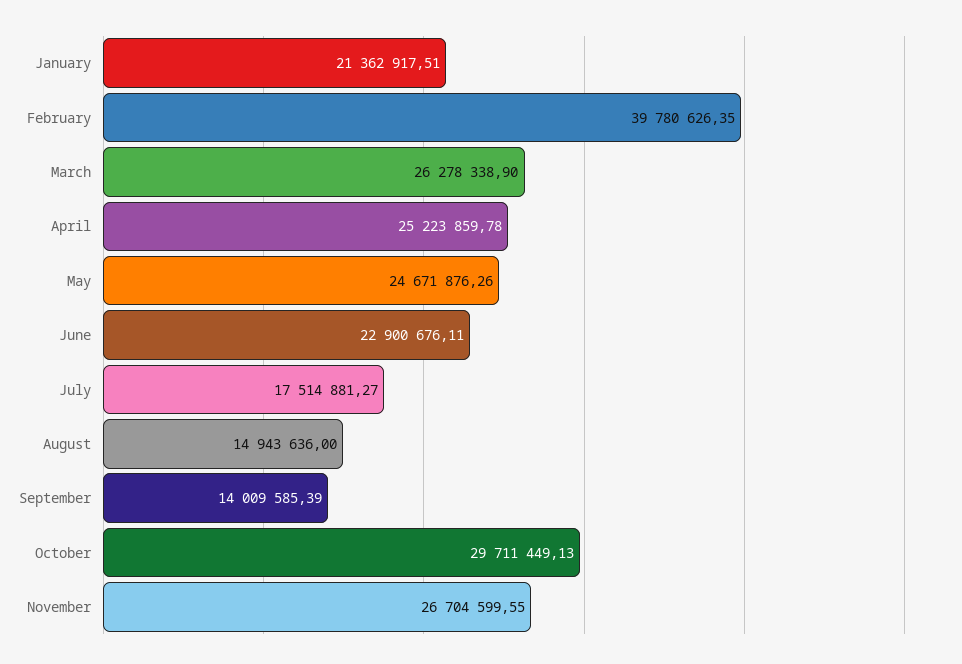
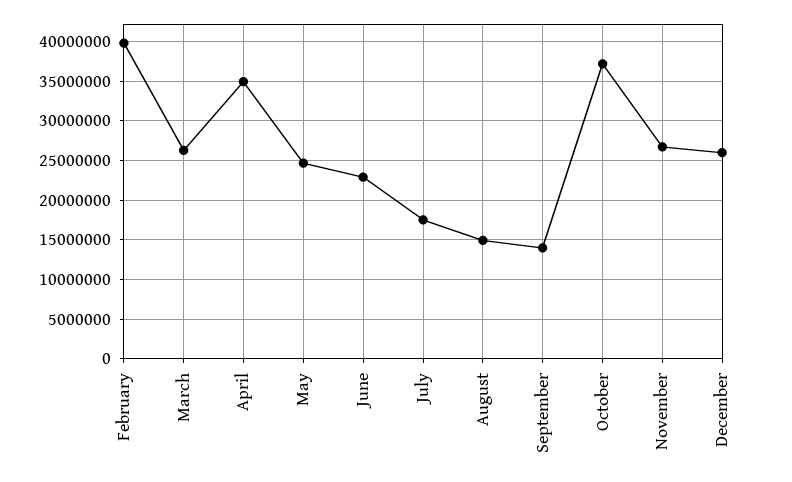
January: 21362917.51 -> none
April: 25223859.78 -> 35000000
October: 29711449.13 -> 37000000
December: none -> 26000000

